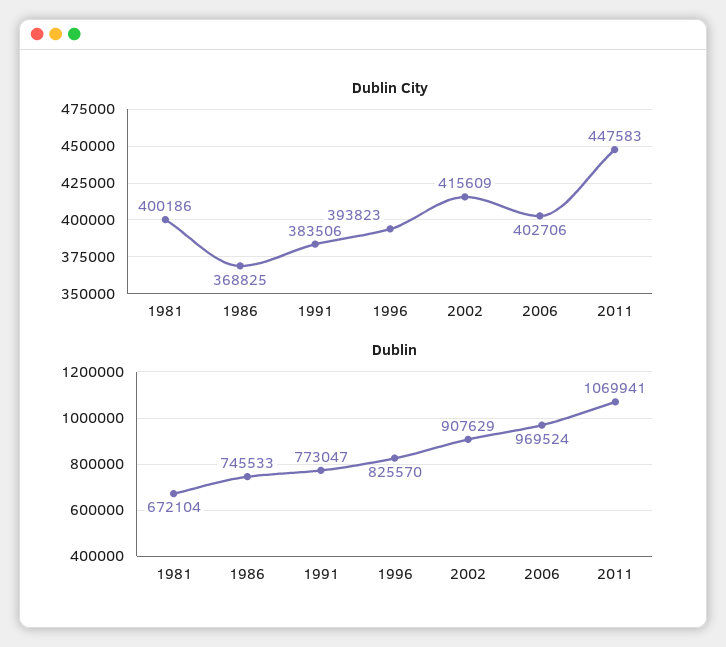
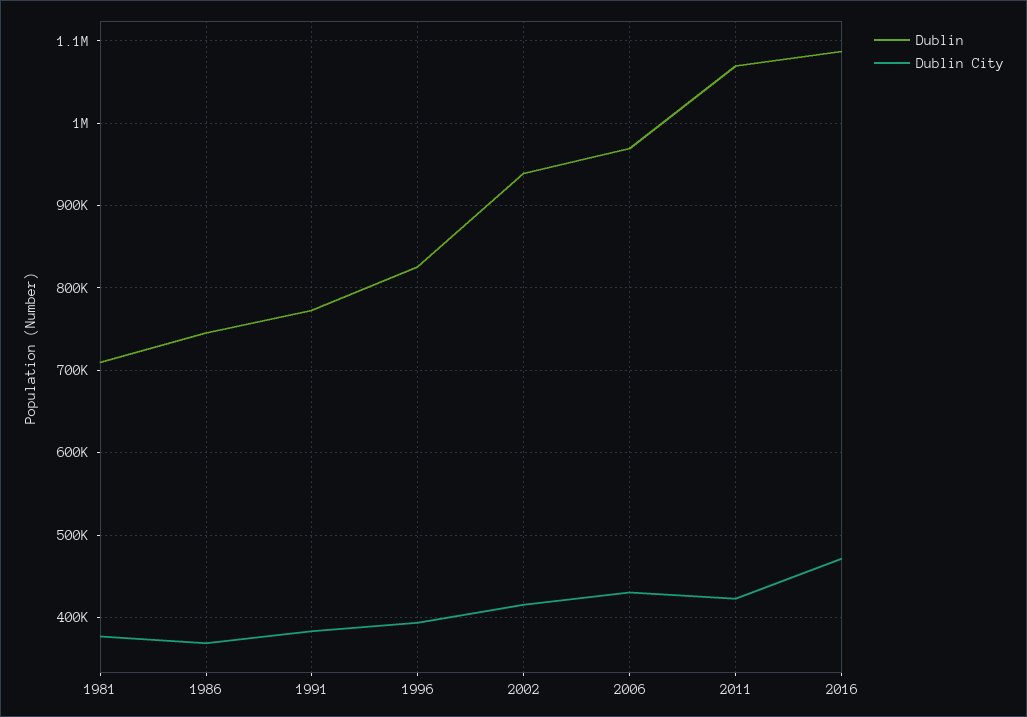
Dublin City, 1981: 400186 -> 380000
Dublin City, 2006: 402706 -> 430000
Dublin City, 2011: 447583 -> 420000
Dublin, 1981: 672104 -> 710000
Dublin, 2002: 907629 -> 940000
Dublin, 2016: none -> 1090000
Dublin City, 2016: none -> 470000

